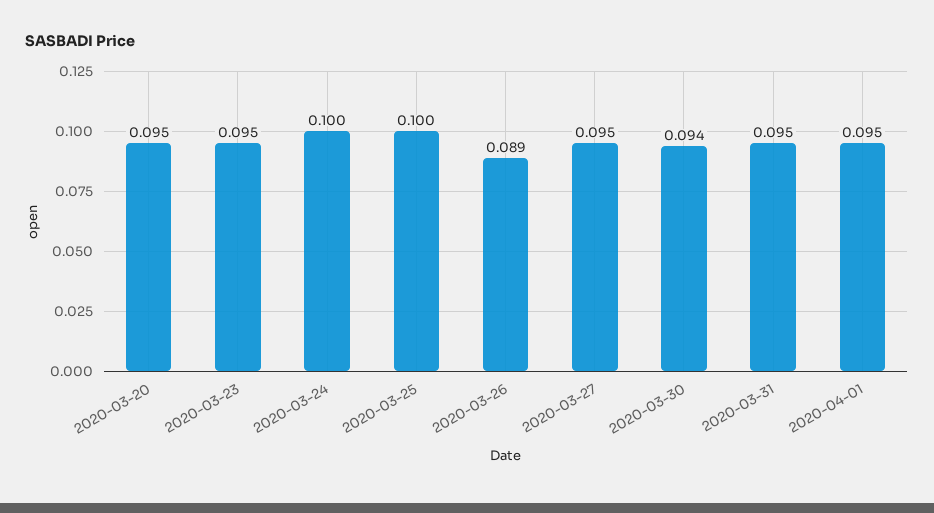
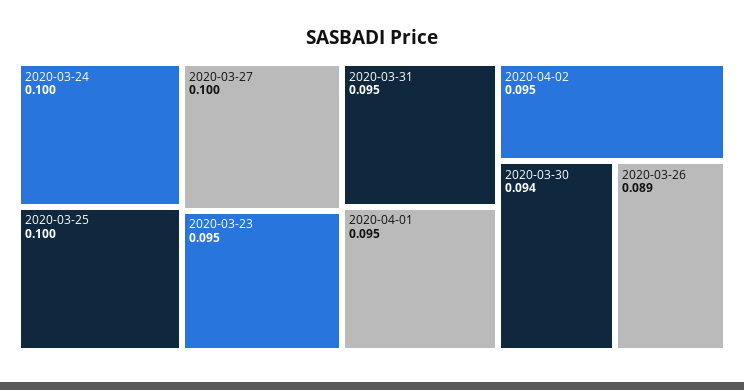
2020-03-20: 0.095 -> none
2020-03-27: 0.095 -> 0.1
2020-04-02: none -> 0.095

